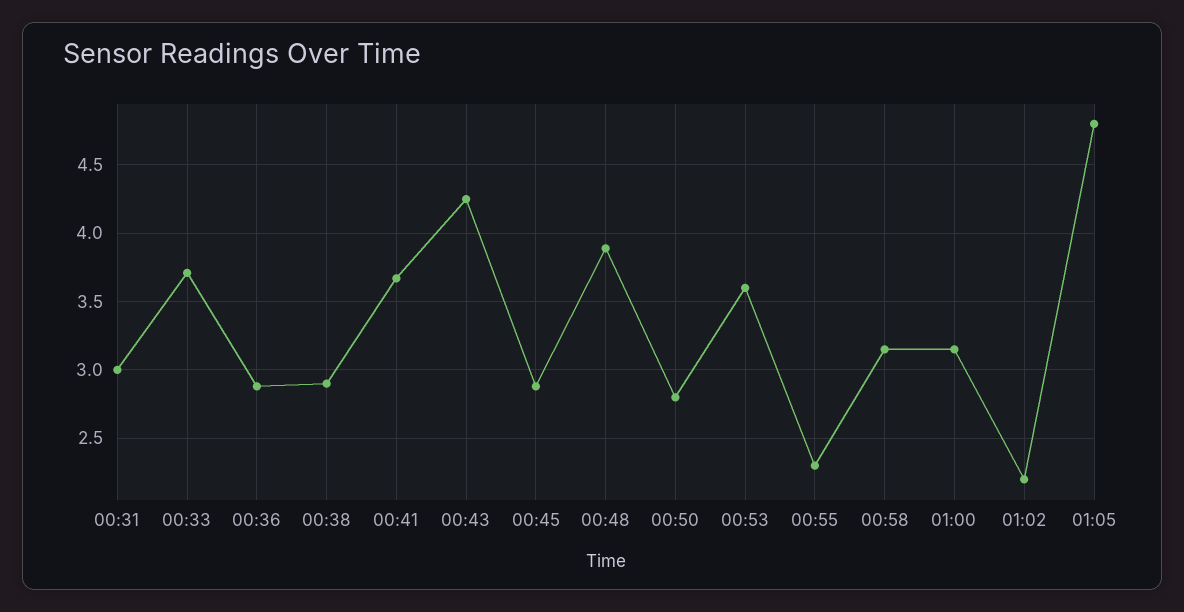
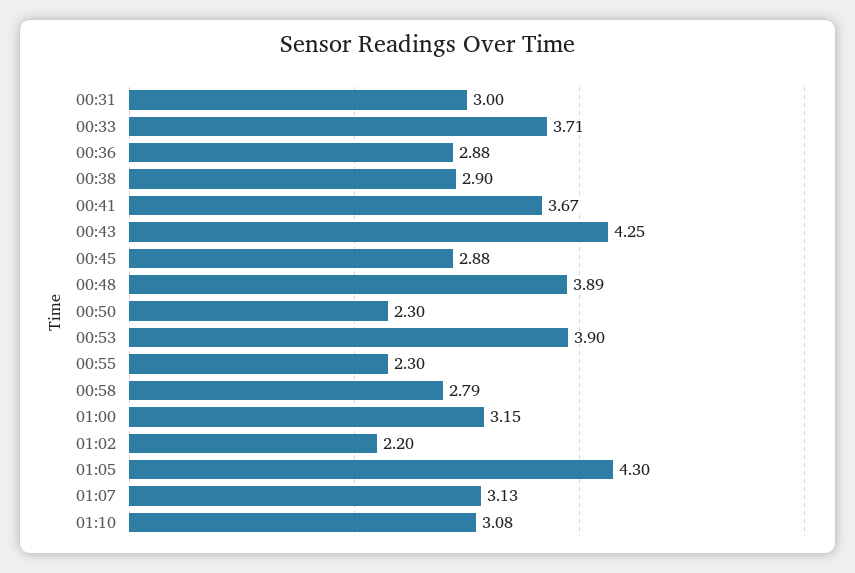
00:50: 2.8 -> 2.3
00:53: 3.6 -> 3.9
00:58: 3.15 -> 2.79
01:05: 4.8 -> 4.3
01:07: none -> 3.13
01:10: none -> 3.08

